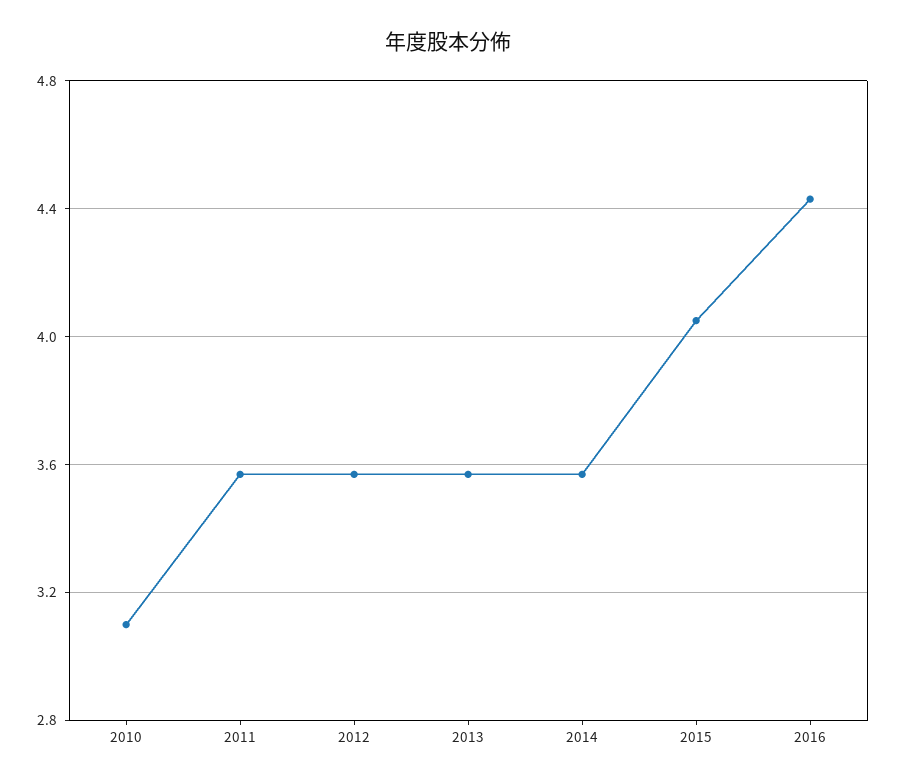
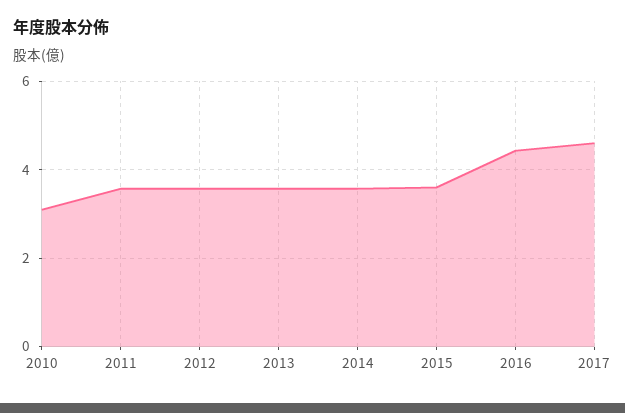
2015: 4.05 -> 3.6
2017: none -> 4.6

